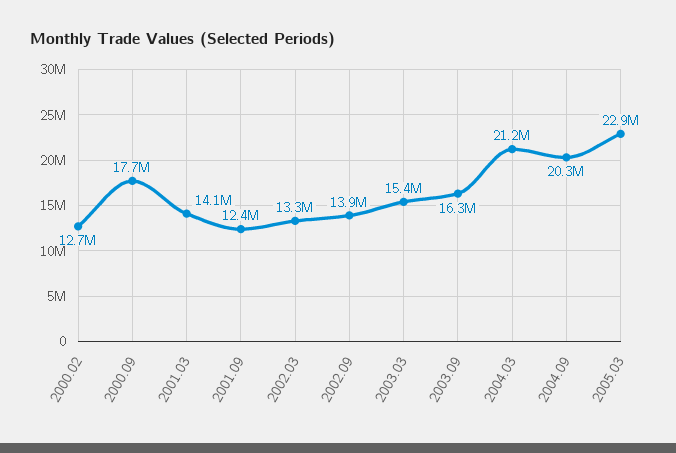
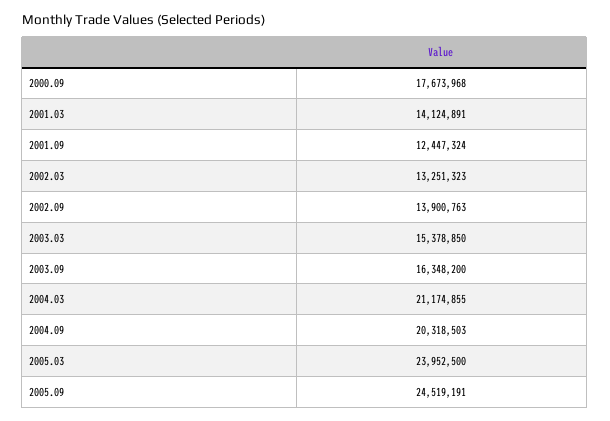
2000.02: 12700000 -> none
2005.03: 22900000 -> 23952500
2005.09: none -> 24519191

